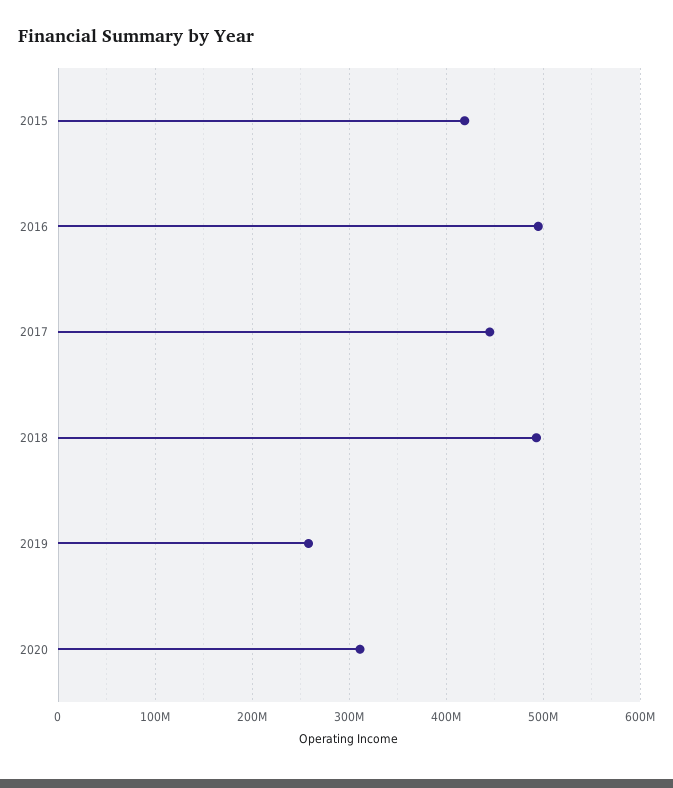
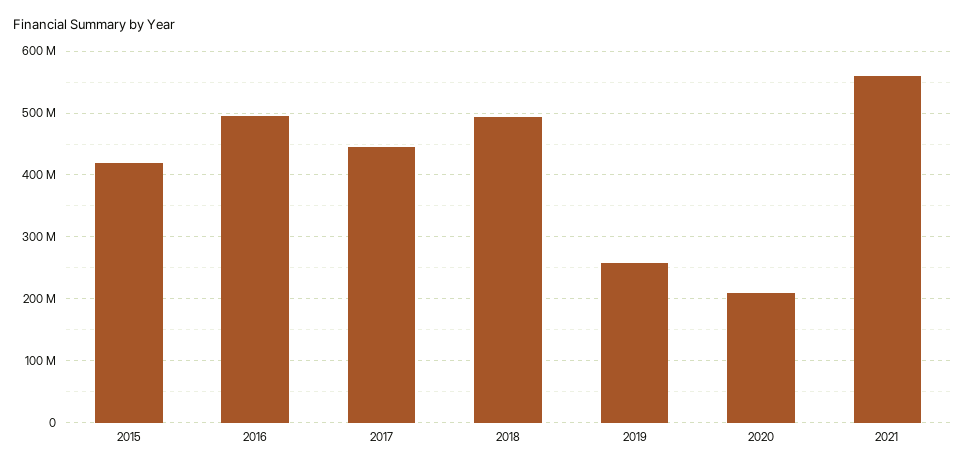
2020: 310000000 -> 210000000
2021: none -> 560000000

